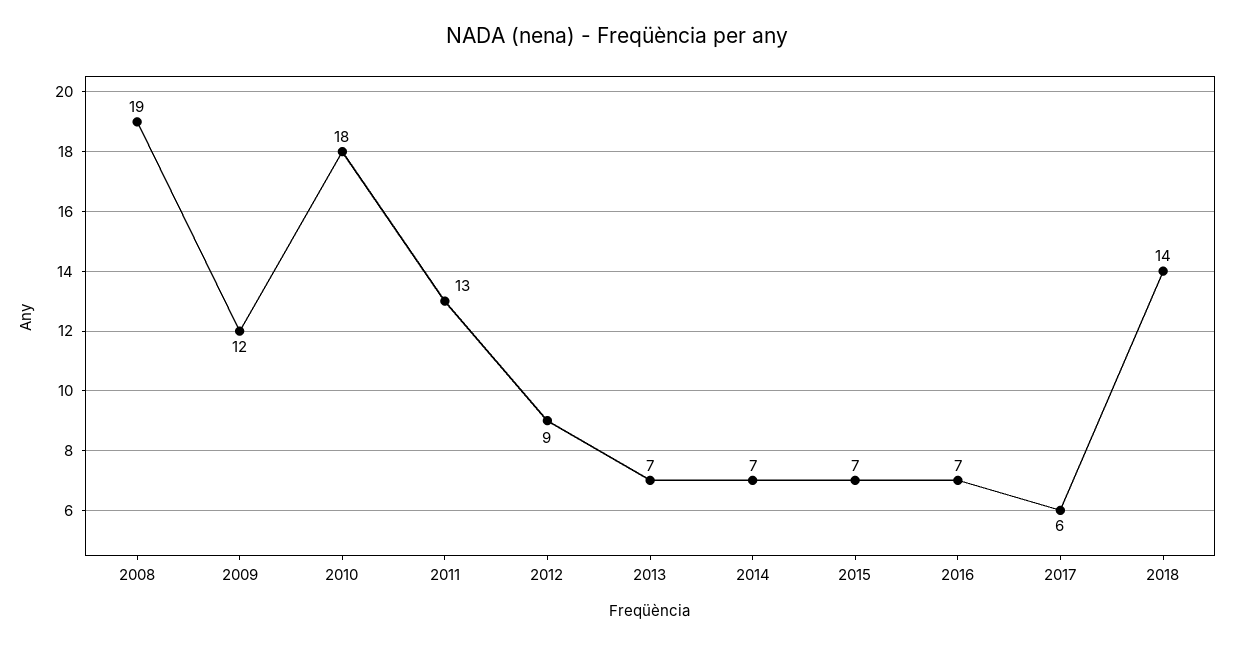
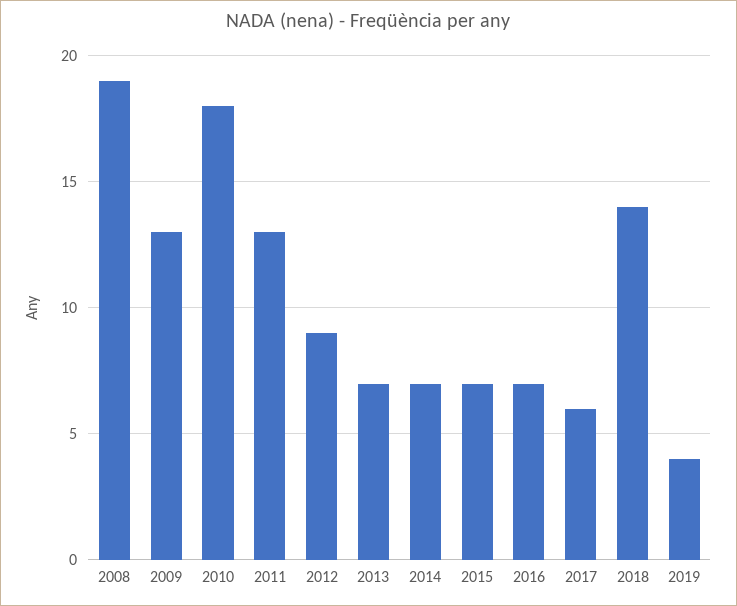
2009: 12 -> 13
2019: none -> 4

